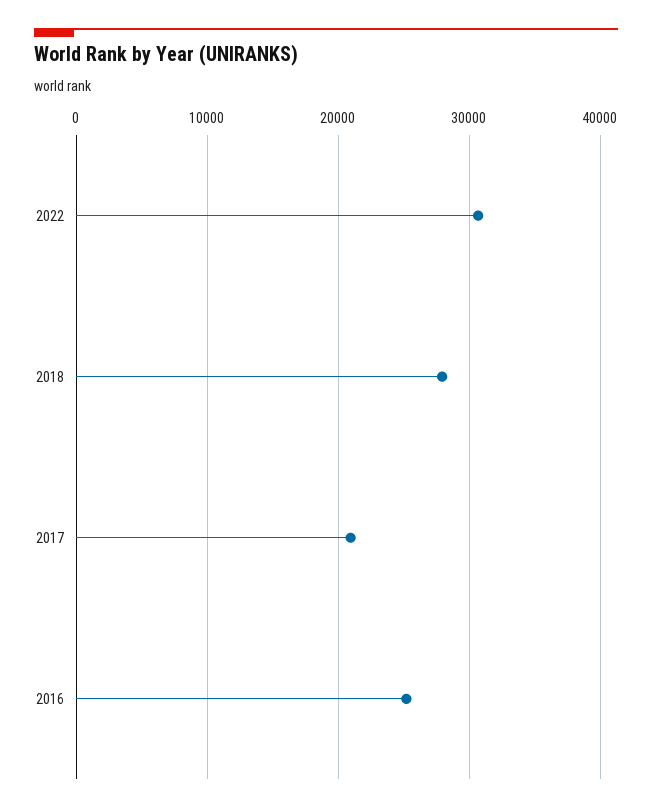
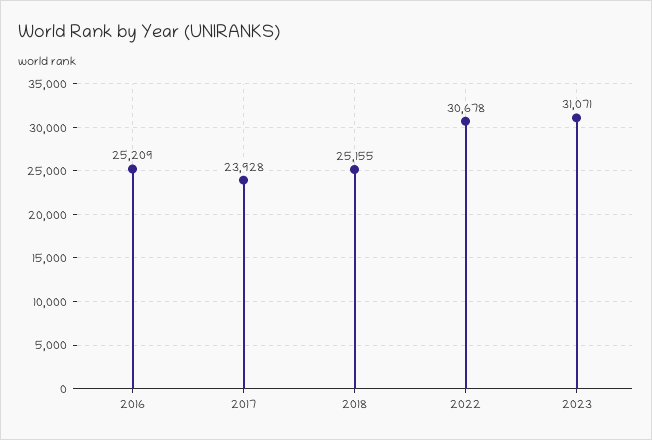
2018: 28000 -> 25155
2017: 21000 -> 23928
2023: none -> 31071

